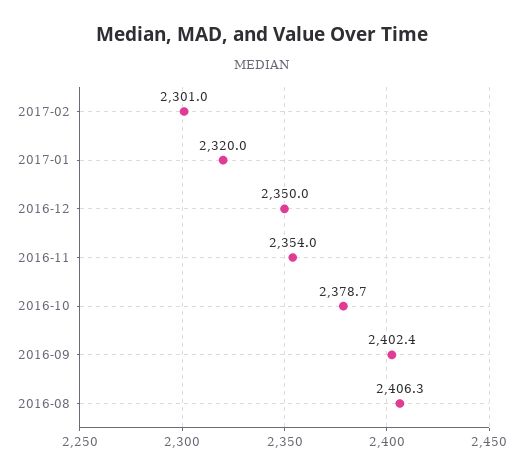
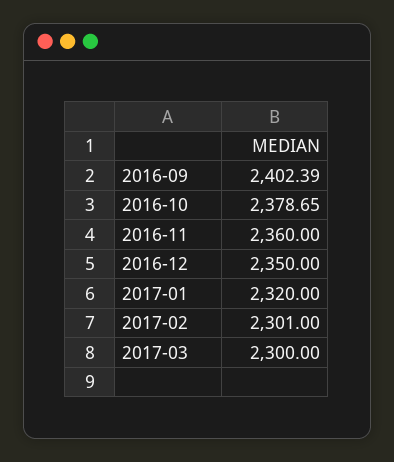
2016-11: 2354 -> 2360
2016-08: 2406.3 -> none
2017-03: none -> 2300

